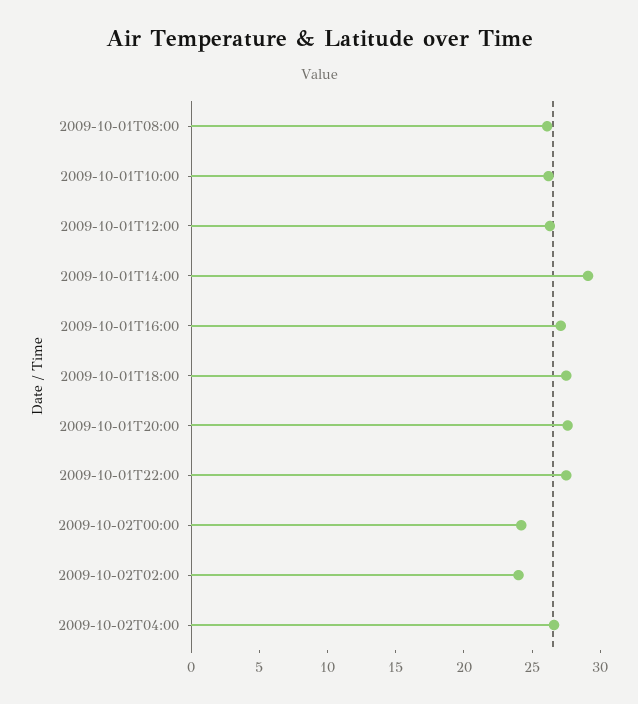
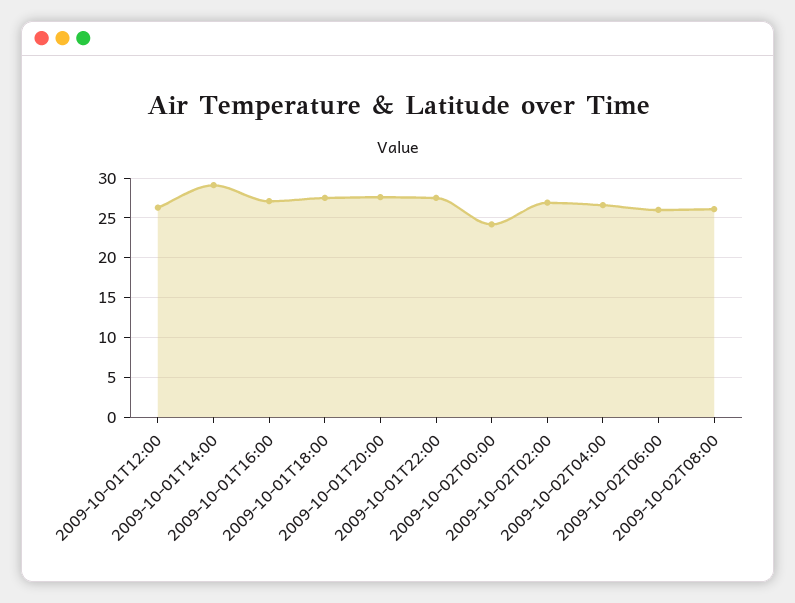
2009-10-01T08:00: 26 -> none
2009-10-01T10:00: 26 -> none
2009-10-02T02:00: 24 -> 27
2009-10-02T06:00: none -> 26
2009-10-02T08:00: none -> 26

